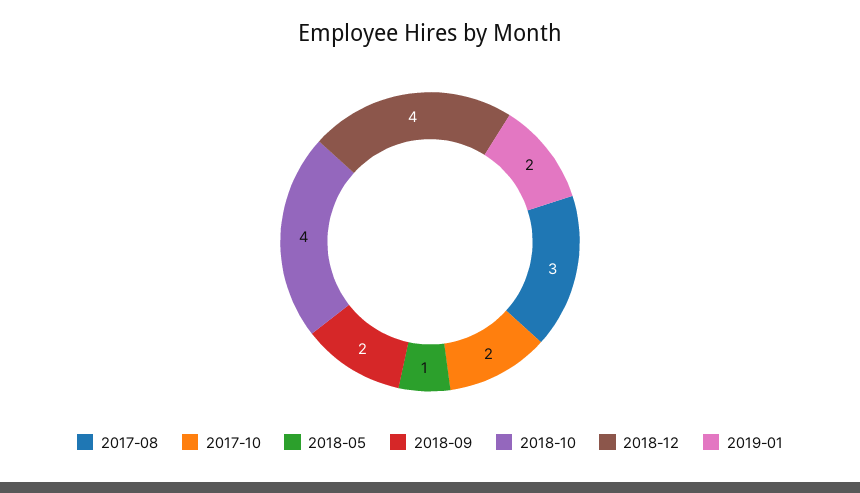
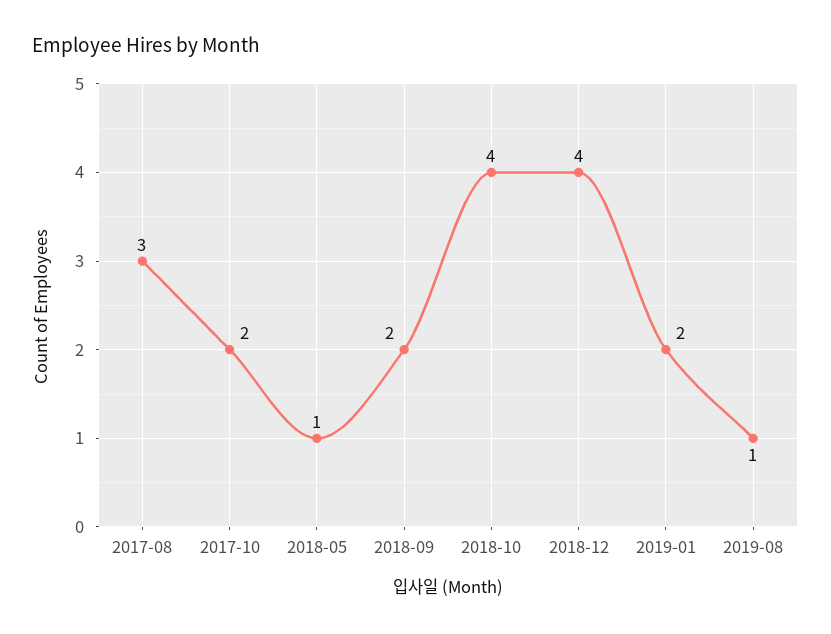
2019-08: none -> 1

